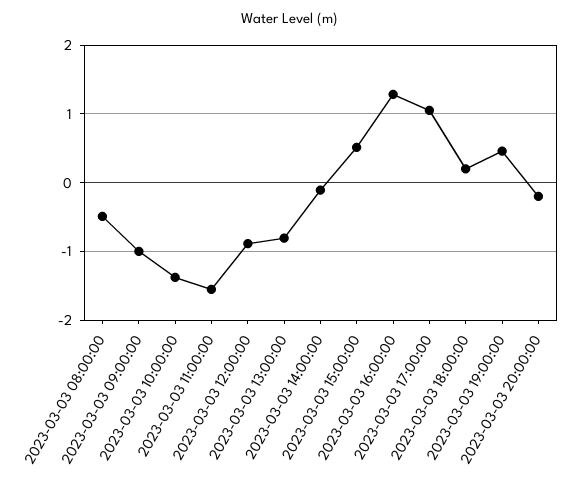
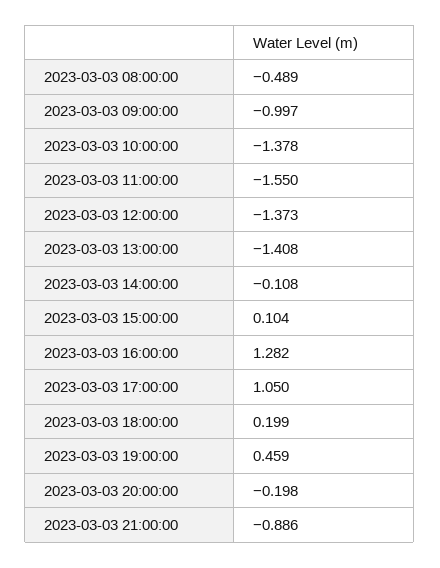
2023-03-03 12:00:00: -0.9 -> -1.373
2023-03-03 13:00:00: -0.8 -> -1.408
2023-03-03 15:00:00: 0.5 -> 0.104
2023-03-03 21:00:00: none -> -0.886

